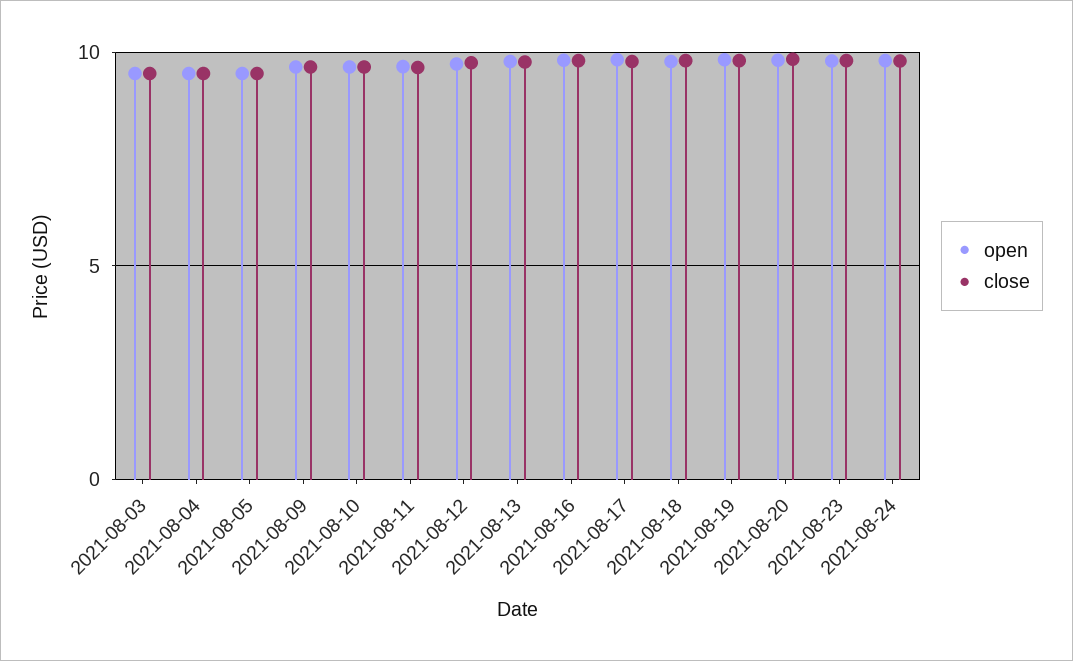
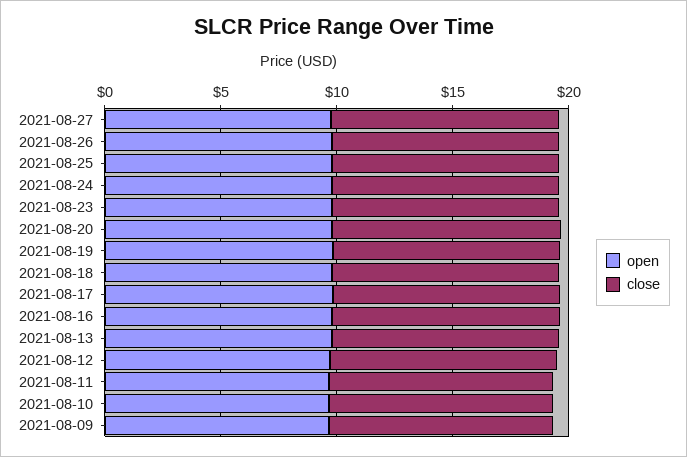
open, 2021-08-03: 9.5 -> none
close, 2021-08-03: 9.5 -> none
open, 2021-08-04: 9.5 -> none
close, 2021-08-04: 9.5 -> none
open, 2021-08-05: 9.5 -> none
close, 2021-08-05: 9.5 -> none
open, 2021-08-27: none -> 10
close, 2021-08-27: none -> 10
open, 2021-08-26: none -> 10
close, 2021-08-26: none -> 10
open, 2021-08-25: none -> 10
close, 2021-08-25: none -> 10

